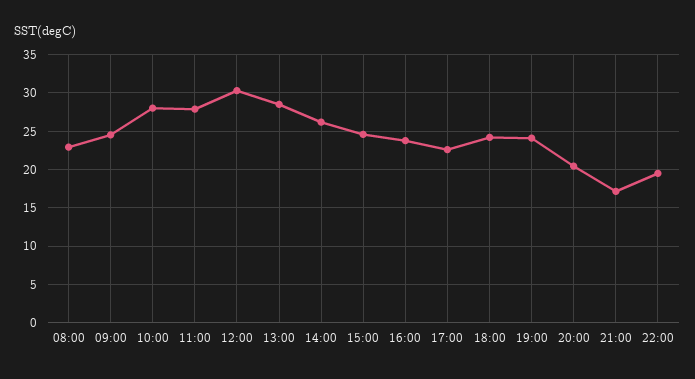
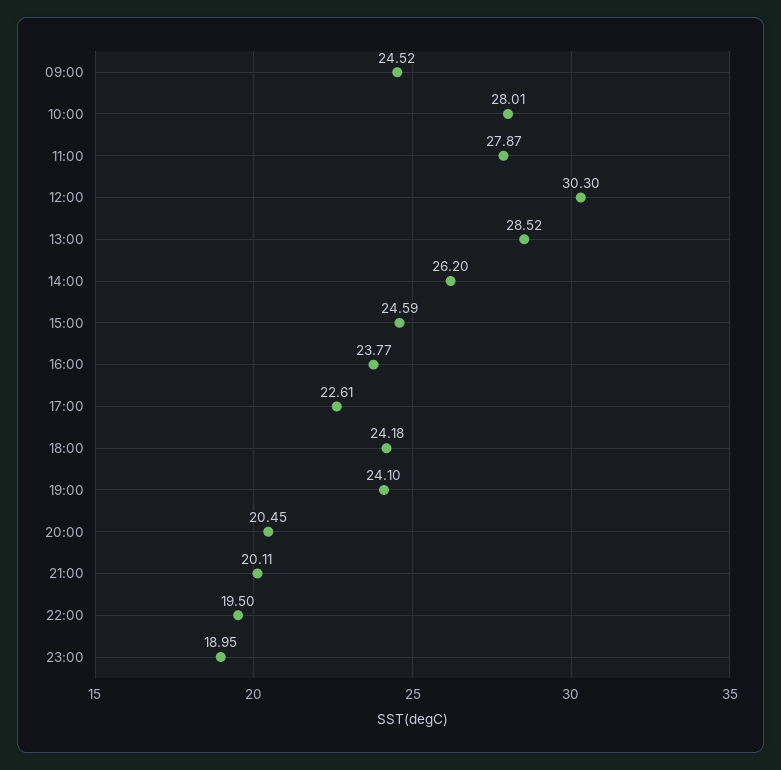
08:00: 23 -> none
21:00: 17 -> 20.11
23:00: none -> 18.95

